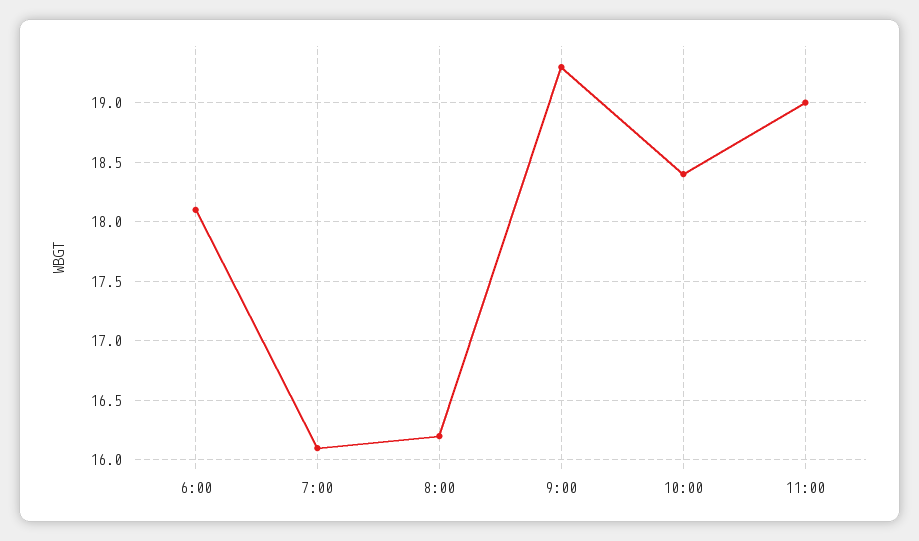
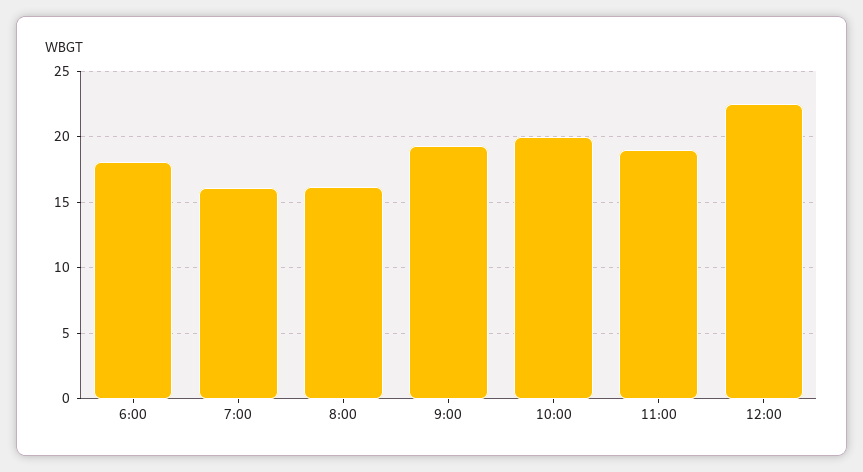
10:00: 18.4 -> 20
12:00: none -> 22.5

